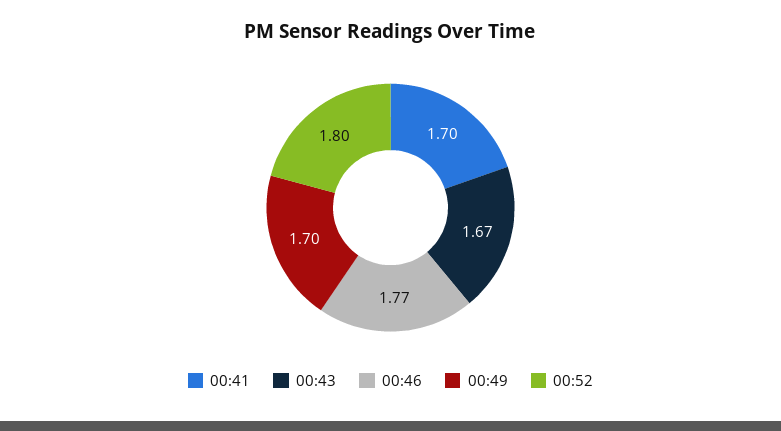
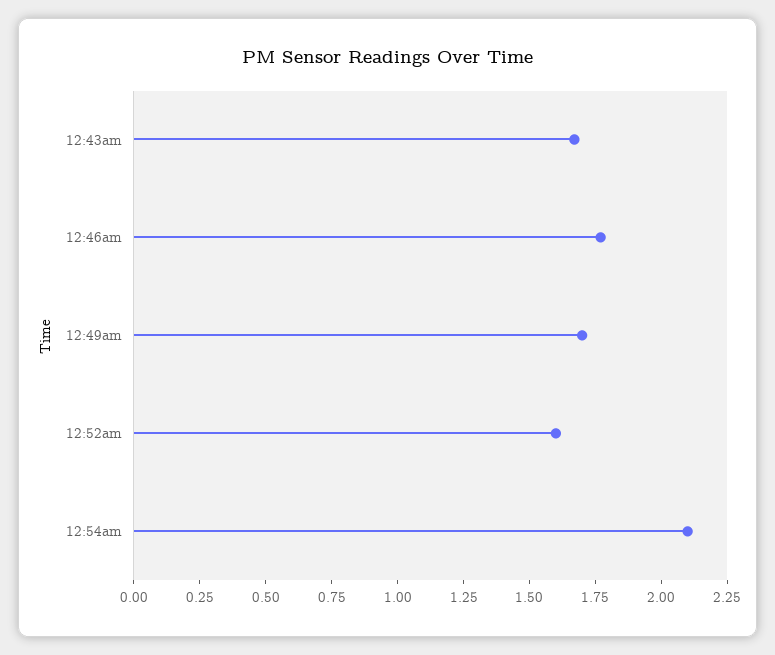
00:41: 1.7 -> none
00:52: 1.8 -> 1.6
12:54am: none -> 2.1

